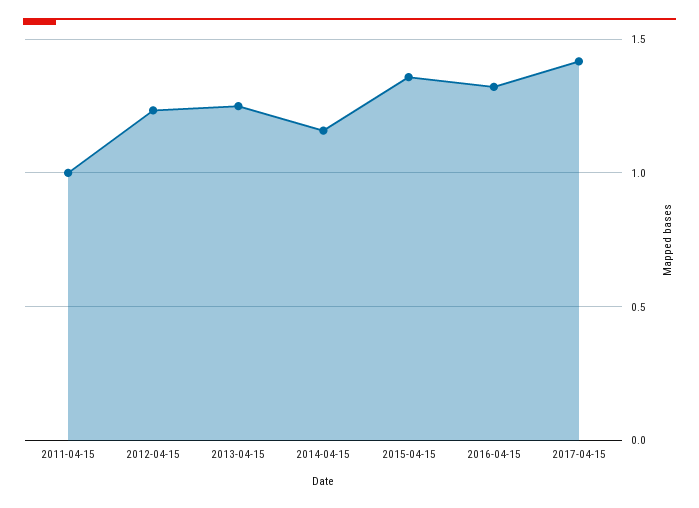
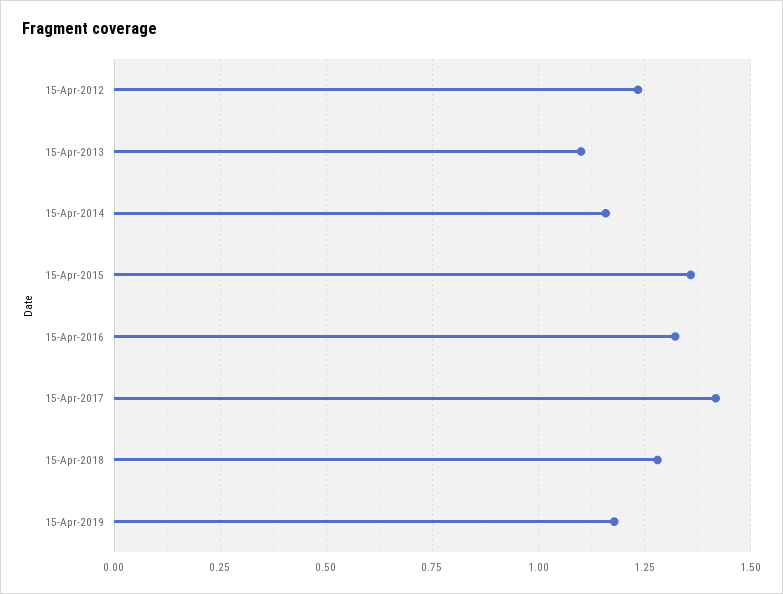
2011-04-15: 1 -> none
2013-04-15: 1.25 -> 1.1
15-Apr-2018: none -> 1.275
15-Apr-2019: none -> 1.175

